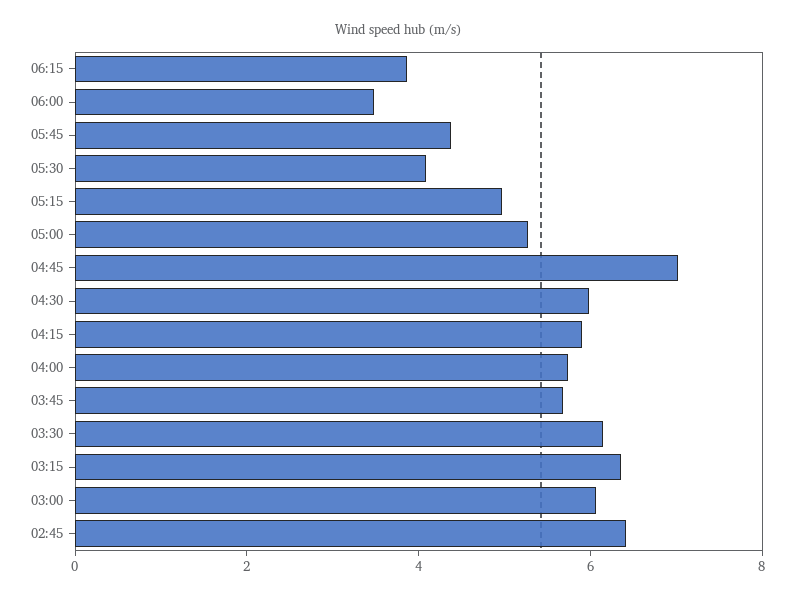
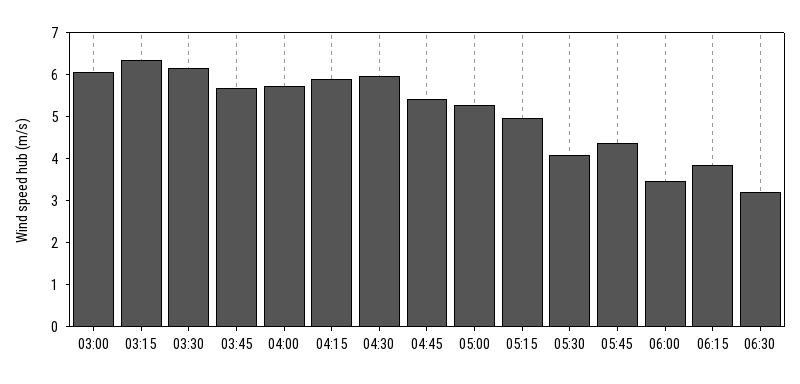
04:45: 7 -> 5.4
02:45: 6.5 -> none
06:30: none -> 3.2

